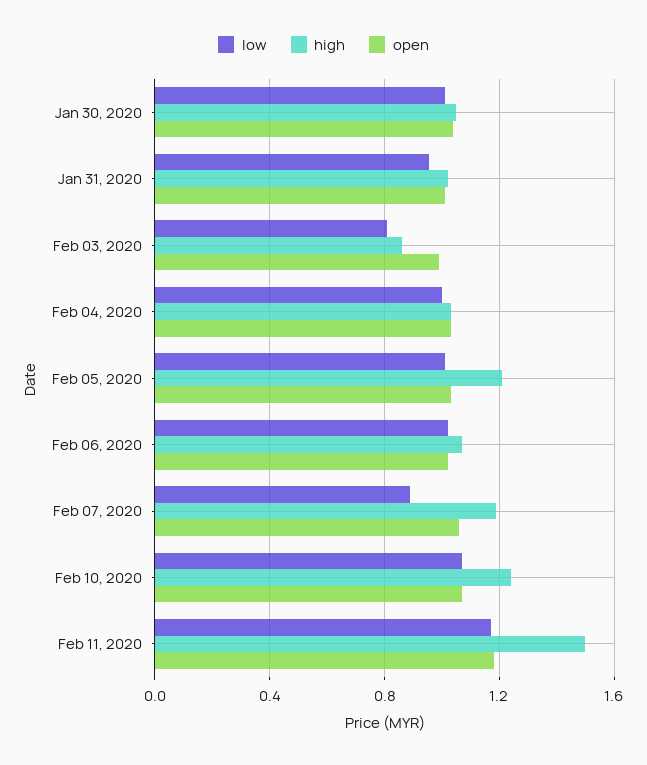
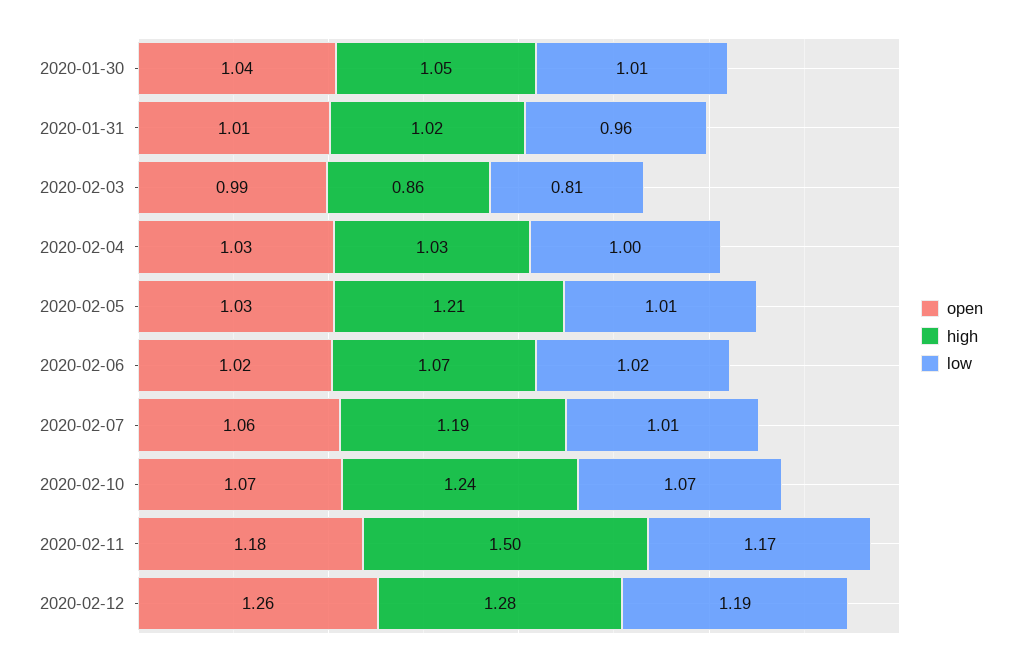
low, Feb 07, 2020: 0.9 -> 1.01
open, 2020-02-12: none -> 1.26
high, 2020-02-12: none -> 1.28
low, 2020-02-12: none -> 1.19

